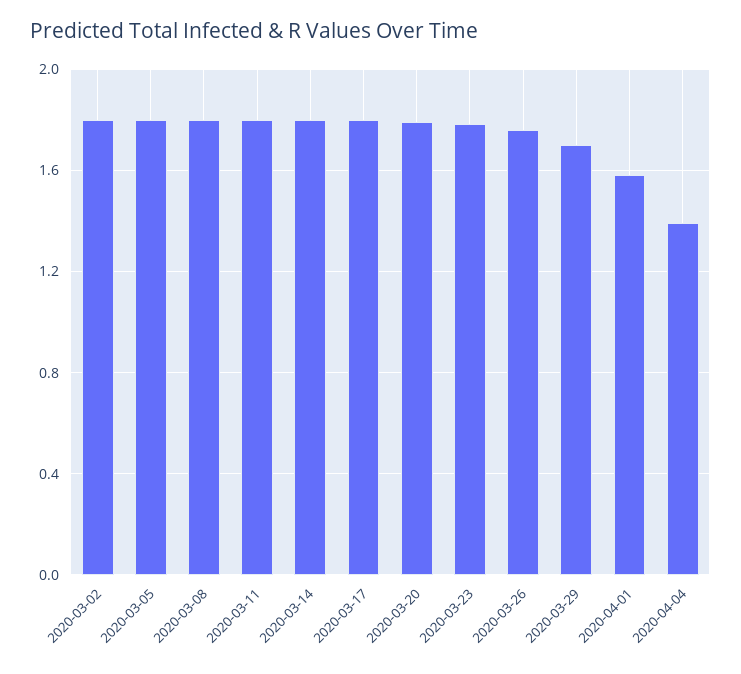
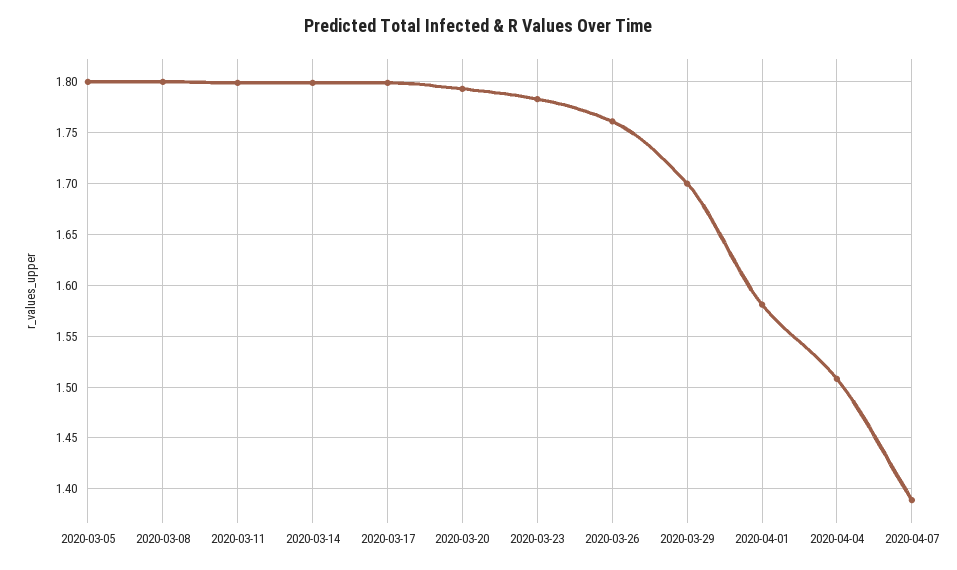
2020-03-02: 1.8 -> none
2020-04-04: 1.4 -> 1.51
2020-04-07: none -> 1.39

